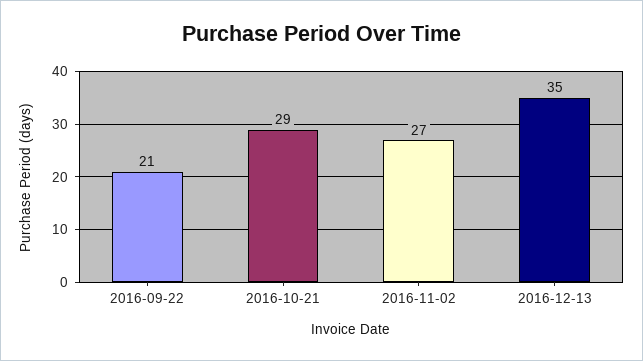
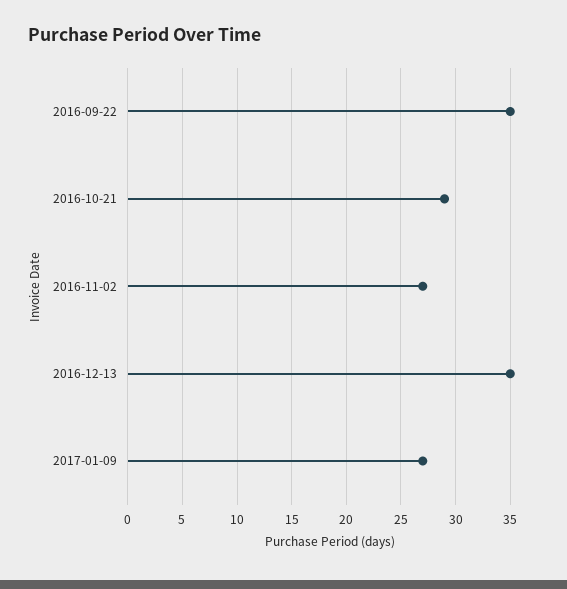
2016-09-22: 21 -> 35
2017-01-09: none -> 27

